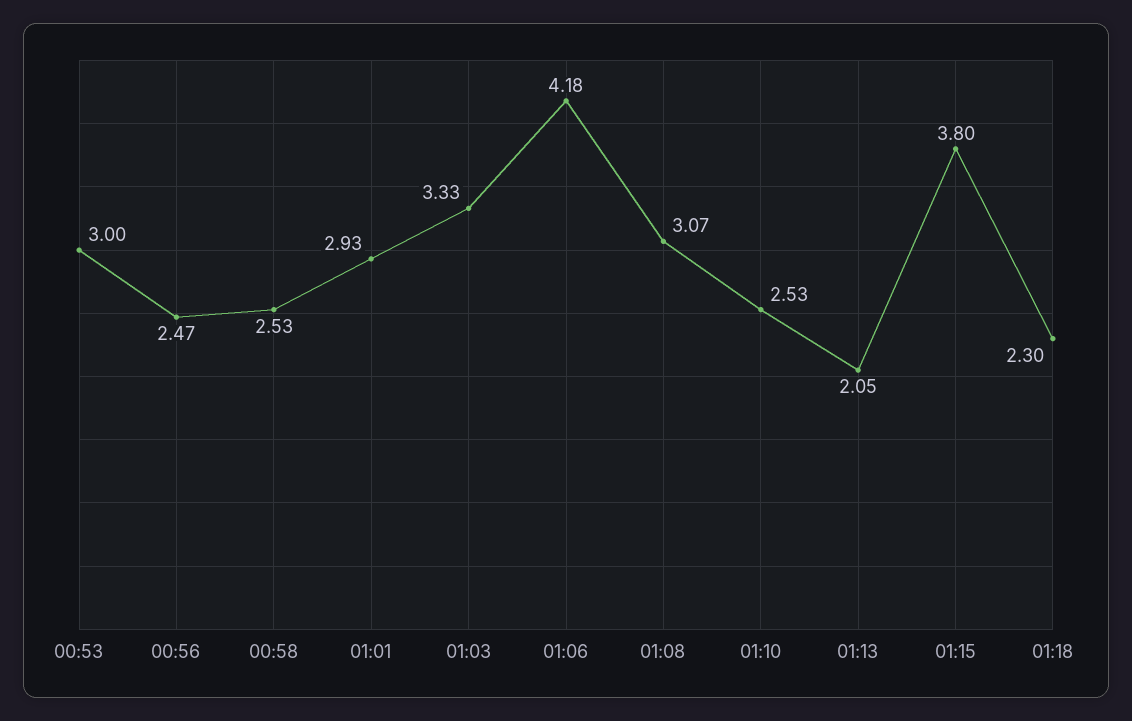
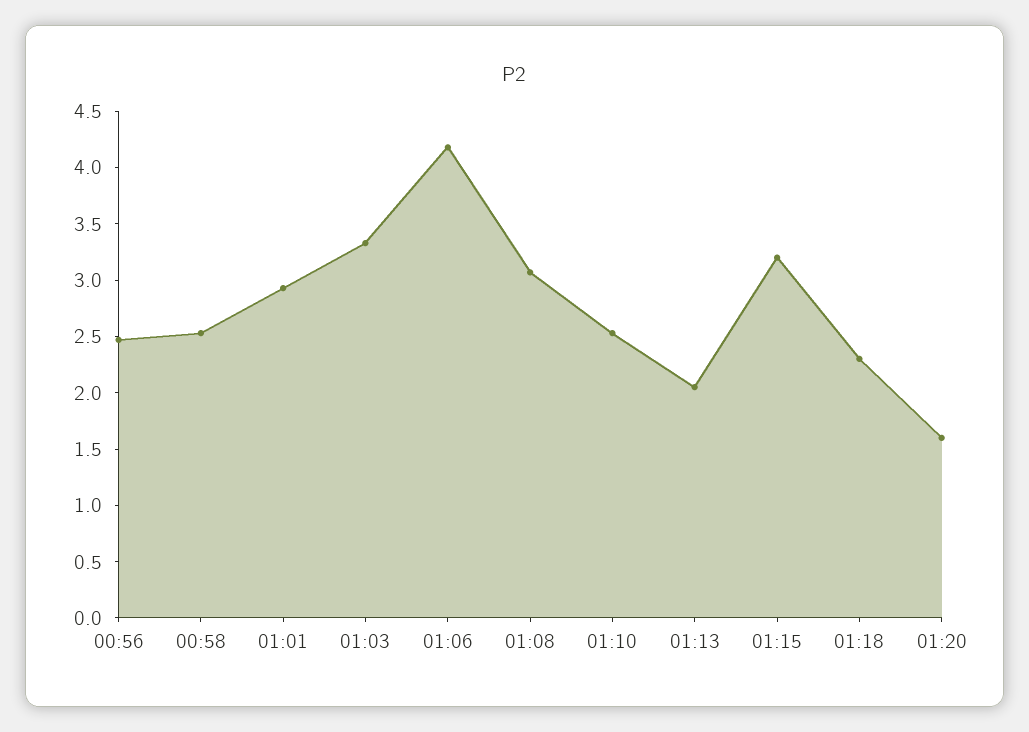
00:53: 3 -> none
01:15: 3.8 -> 3.2
01:20: none -> 1.6

